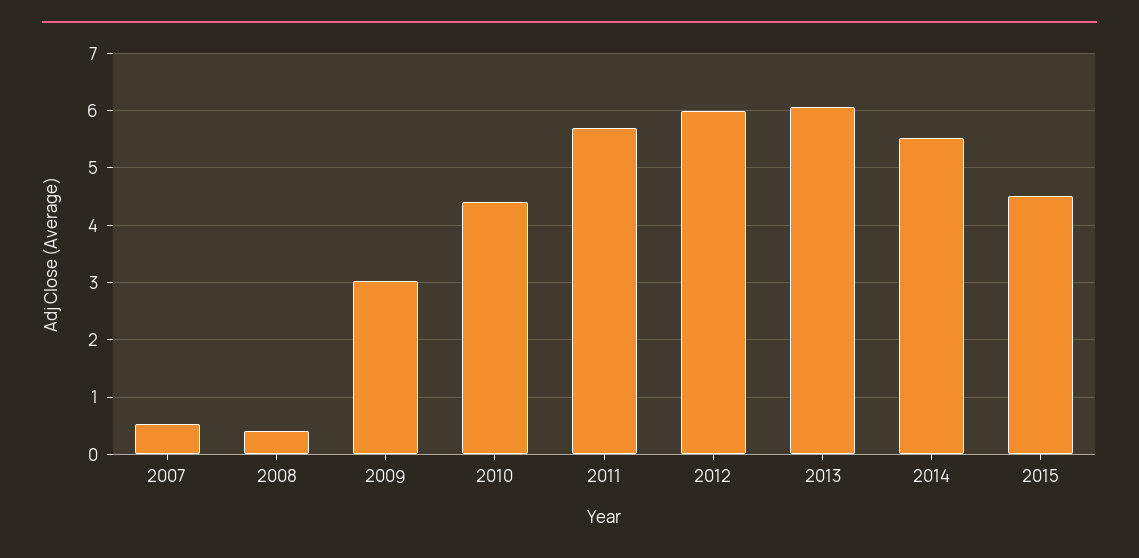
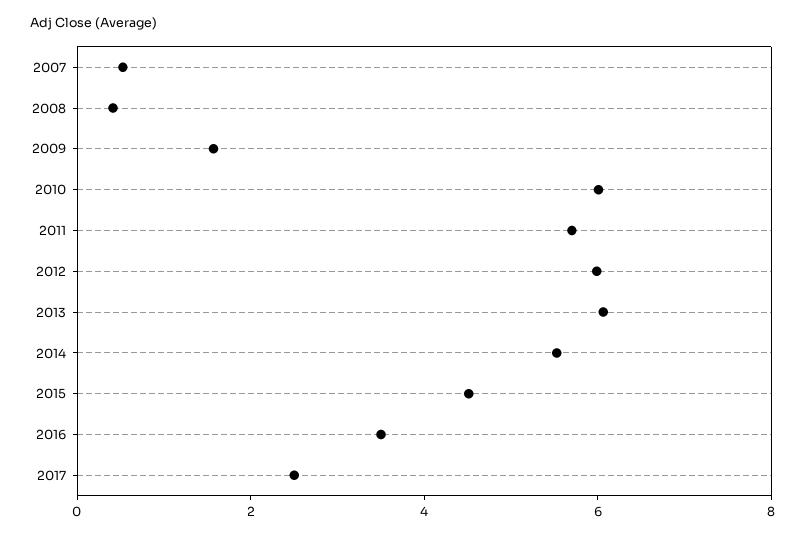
2009: 3 -> 1.5
2010: 4.4 -> 6
2016: none -> 3.5
2017: none -> 2.5

